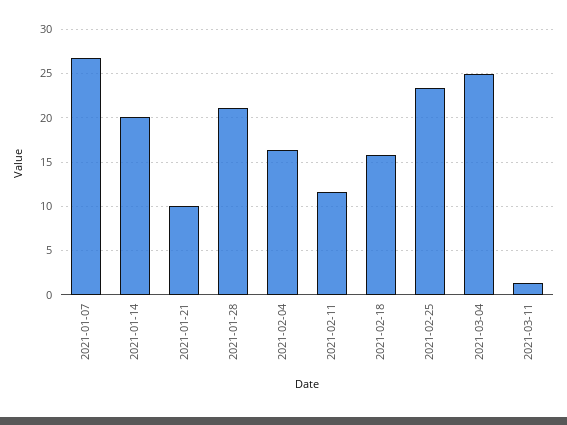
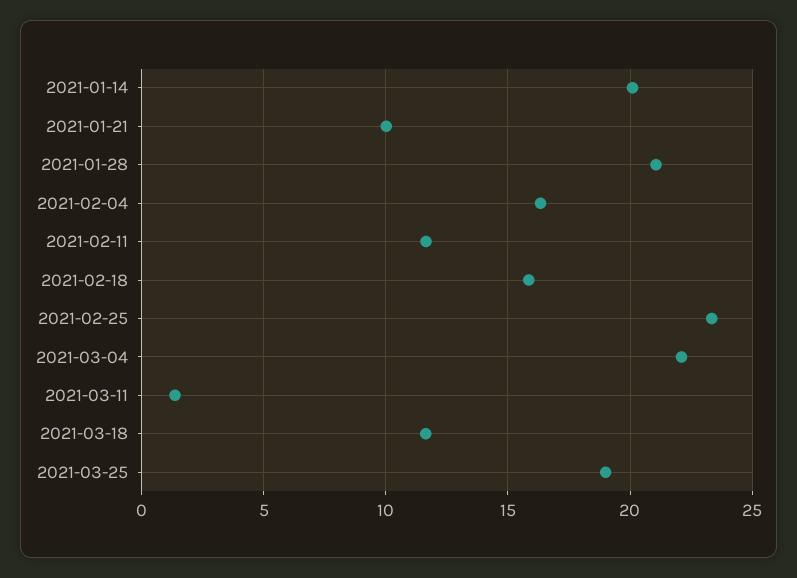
2021-01-07: 27 -> none
2021-03-04: 25 -> 22
2021-03-18: none -> 11.5
2021-03-25: none -> 19

